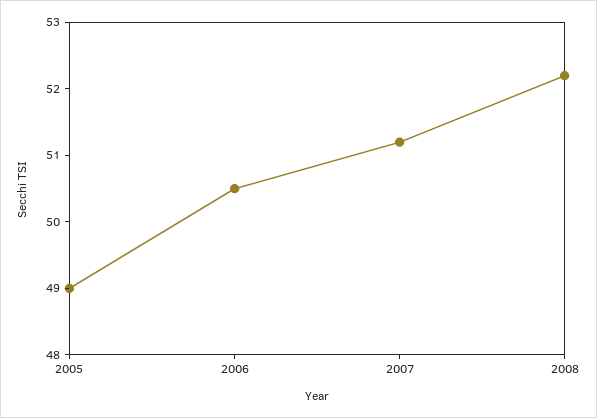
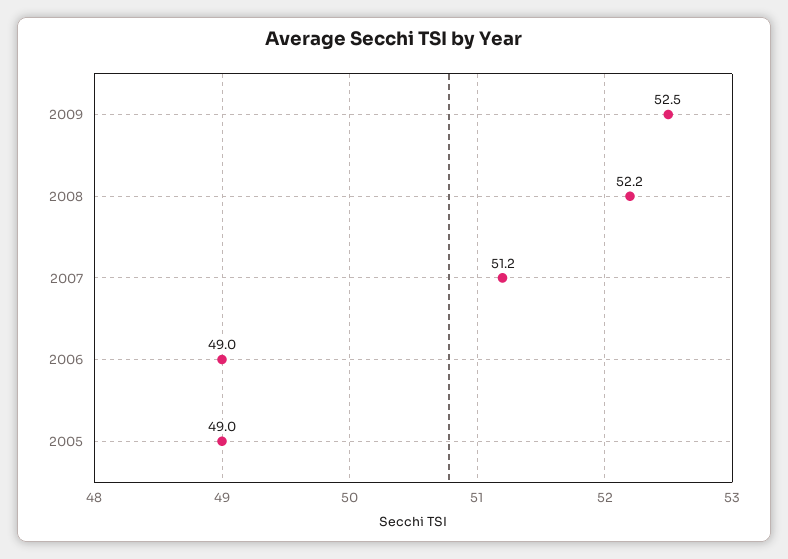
2006: 50.5 -> 49
2009: none -> 52.5

